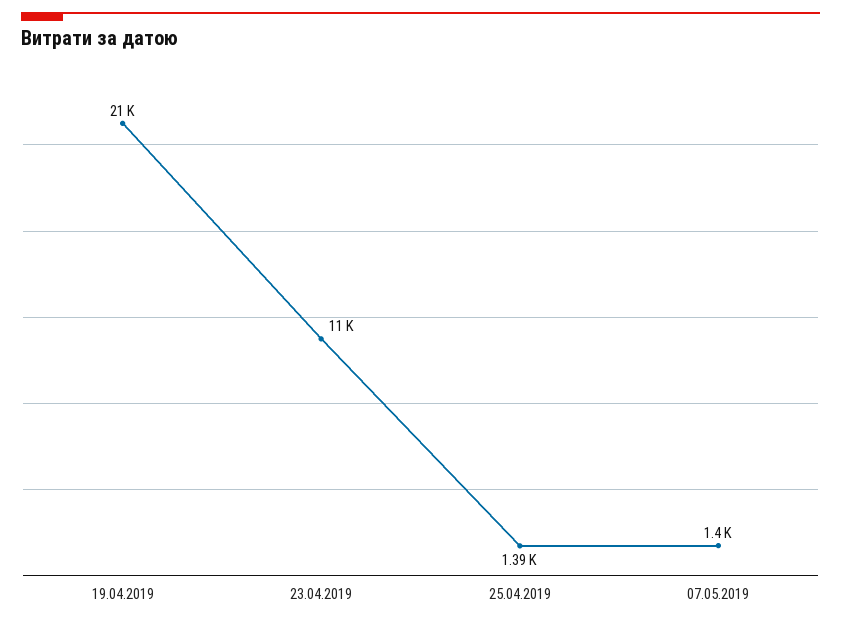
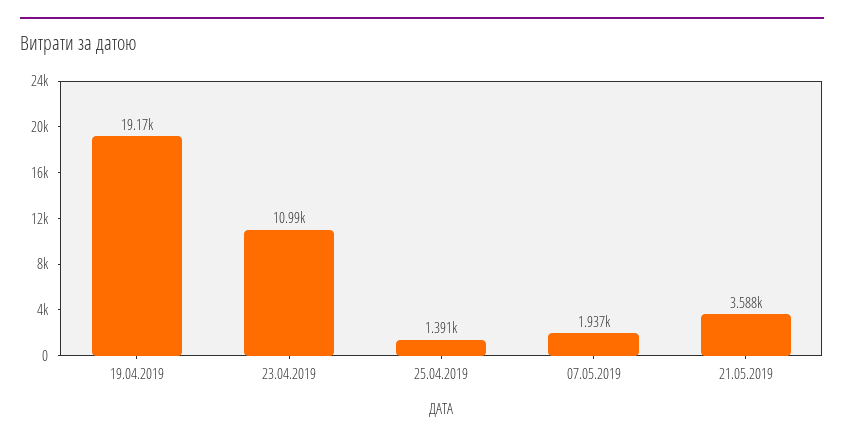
19.04.2019: 21000 -> 19170
07.05.2019: 1400 -> 1937
21.05.2019: none -> 3588

